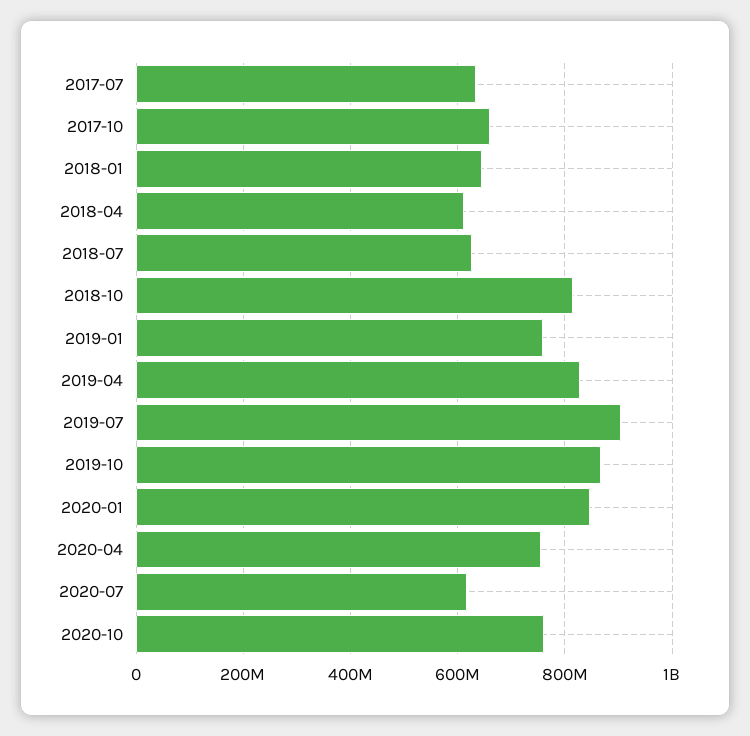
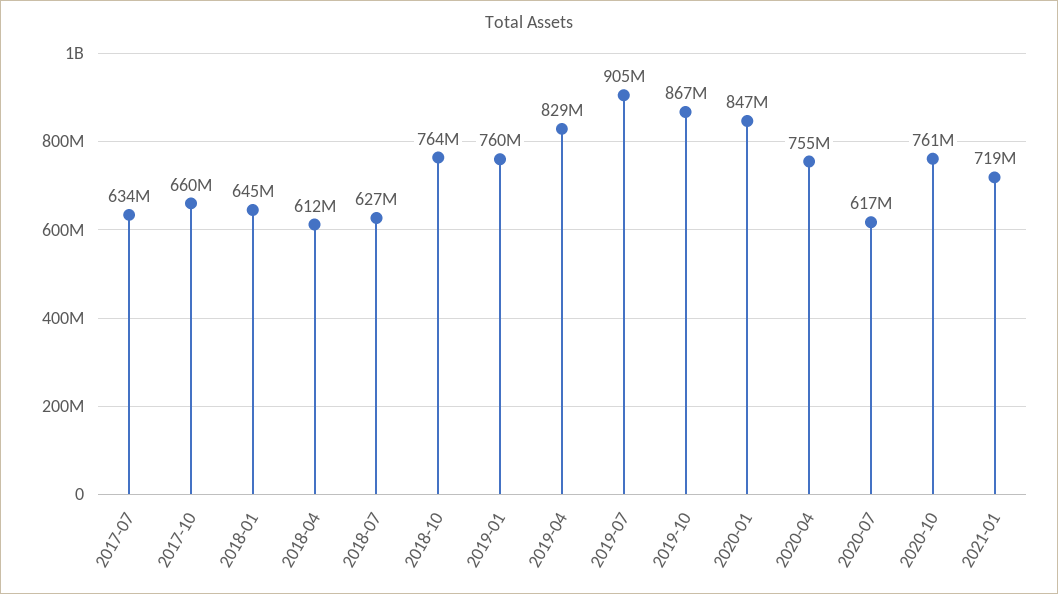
2018-10: 820000000 -> 764000000
2021-01: none -> 719000000

